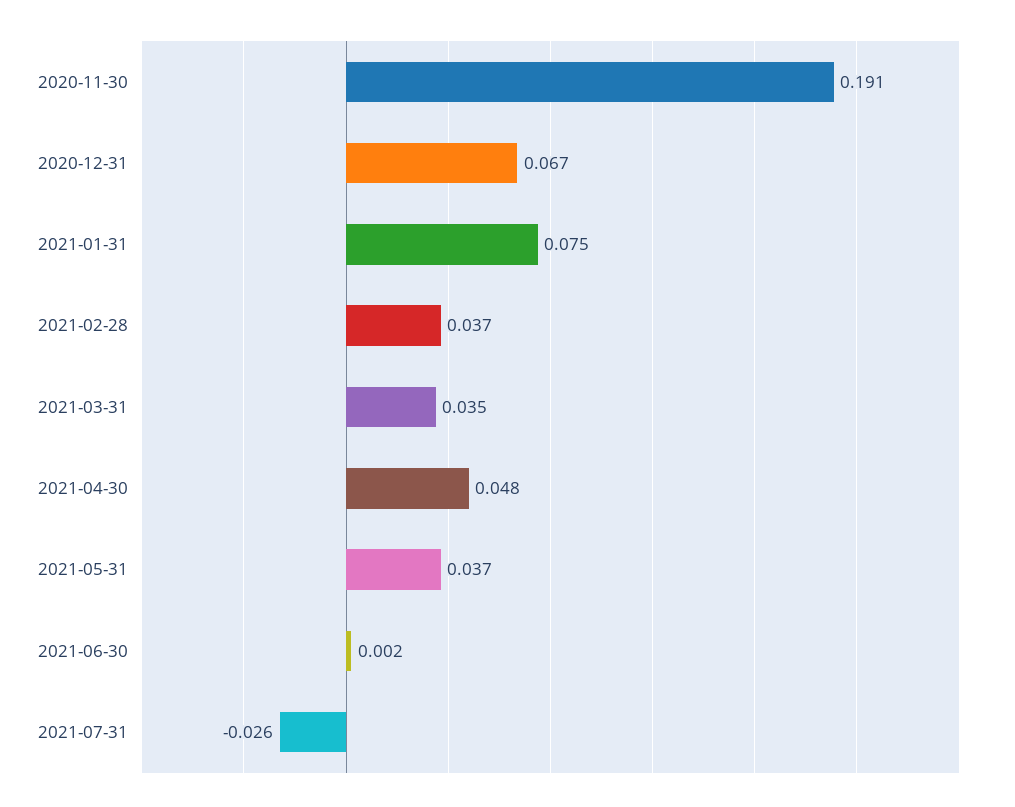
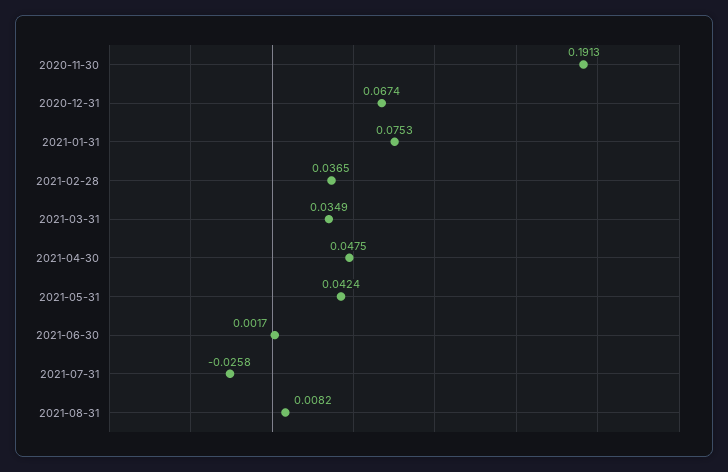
2021-05-31: 0.037 -> 0.0424
2021-08-31: none -> 0.0082

